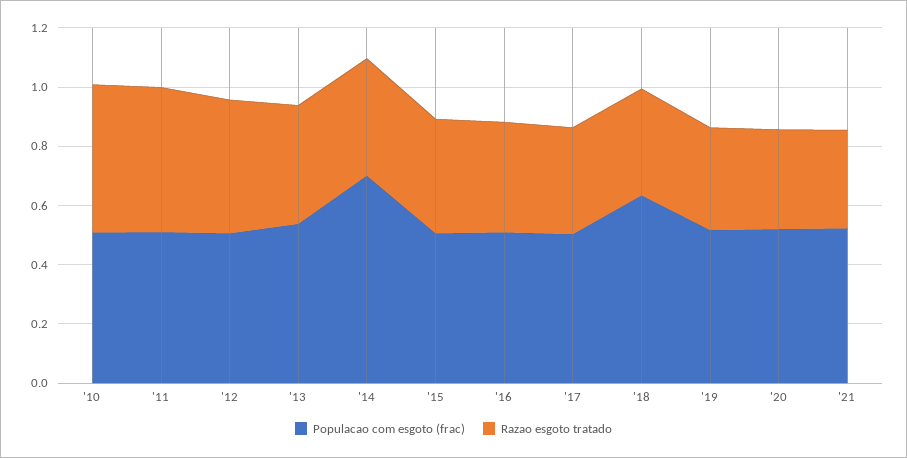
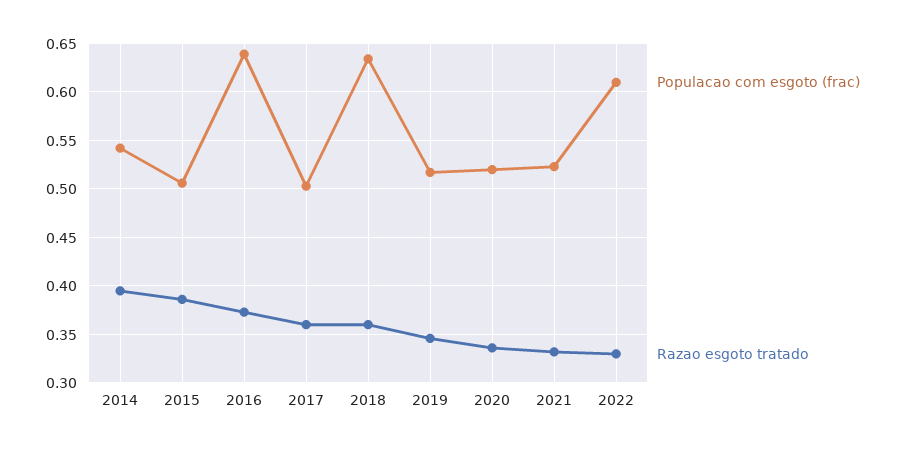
Populacao com esgoto (frac), '10: 0.5 -> none
Razao esgoto tratado, '10: 0.5 -> none
Populacao com esgoto (frac), '11: 0.5 -> none
Razao esgoto tratado, '11: 0.5 -> none
Populacao com esgoto (frac), '12: 0.5 -> none
Razao esgoto tratado, '12: 0.45 -> none
Populacao com esgoto (frac), '13: 0.55 -> none
Razao esgoto tratado, '13: 0.4 -> none
Populacao com esgoto (frac), '14: 0.7 -> 0.54
Populacao com esgoto (frac), '16: 0.5 -> 0.64
Populacao com esgoto (frac), 2022: none -> 0.61
Razao esgoto tratado, 2022: none -> 0.33

